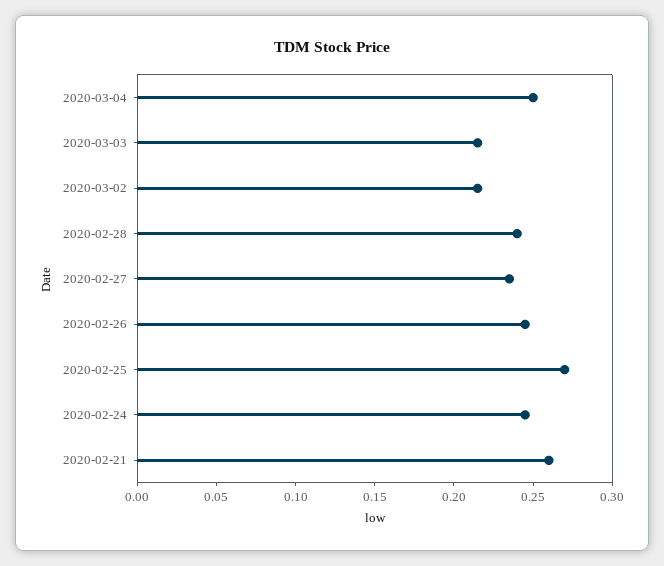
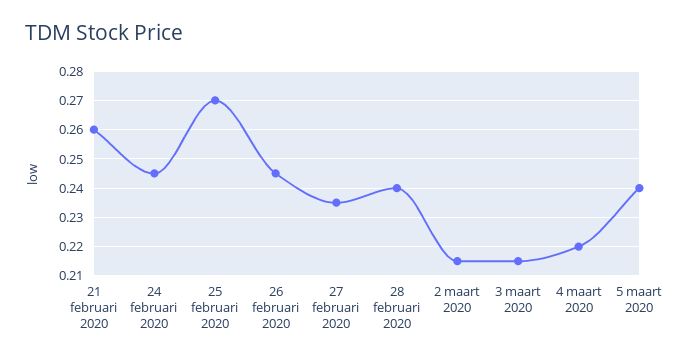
2020-03-04: 0.25 -> 0.22
5 maart 2020: none -> 0.24

